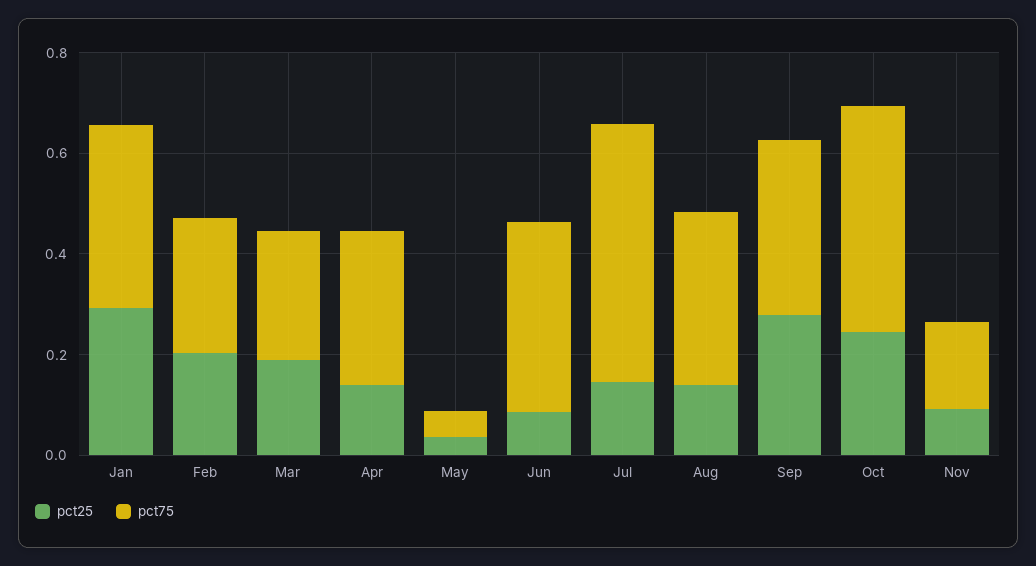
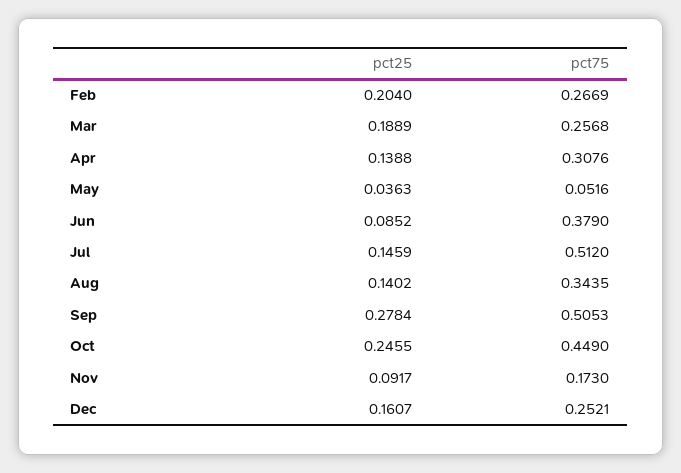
pct25, Jan: 0.3 -> none
pct75, Jan: 0.35 -> none
pct75, Sep: 0.35 -> 0.5053
pct25, Dec: none -> 0.1607
pct75, Dec: none -> 0.2521

